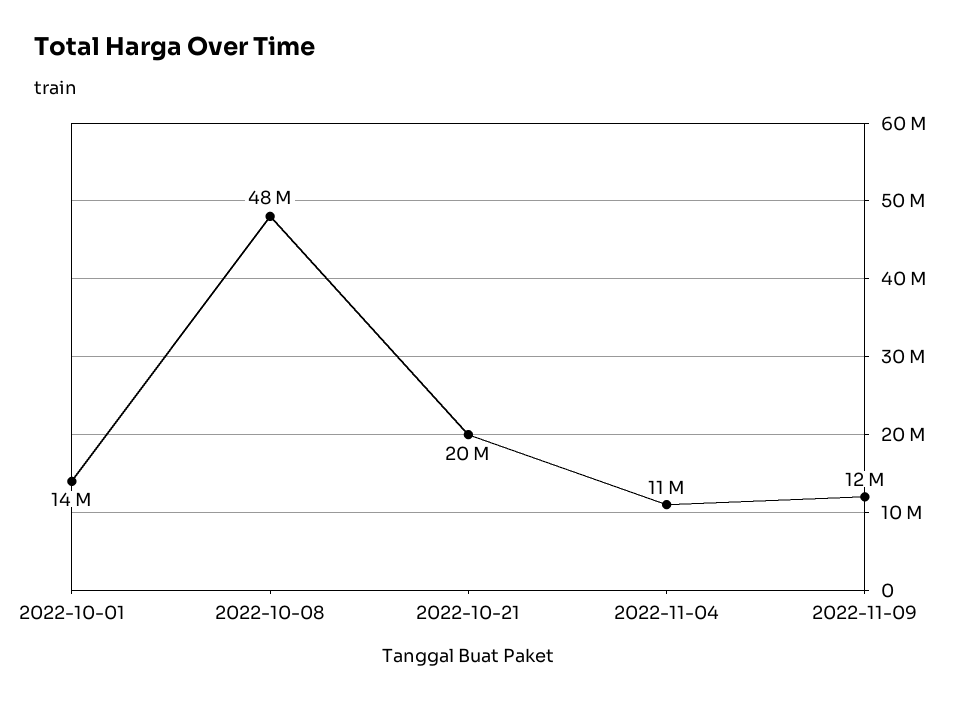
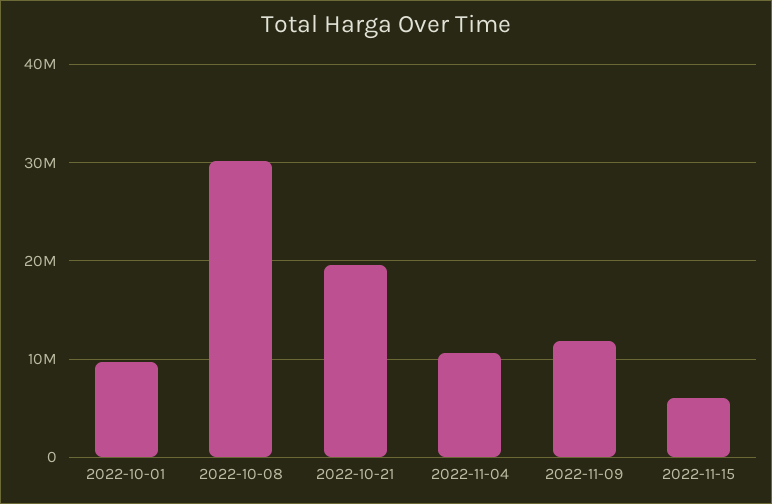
2022-10-01: 14000000 -> 10000000
2022-10-08: 48000000 -> 30000000
2022-11-15: none -> 6000000

